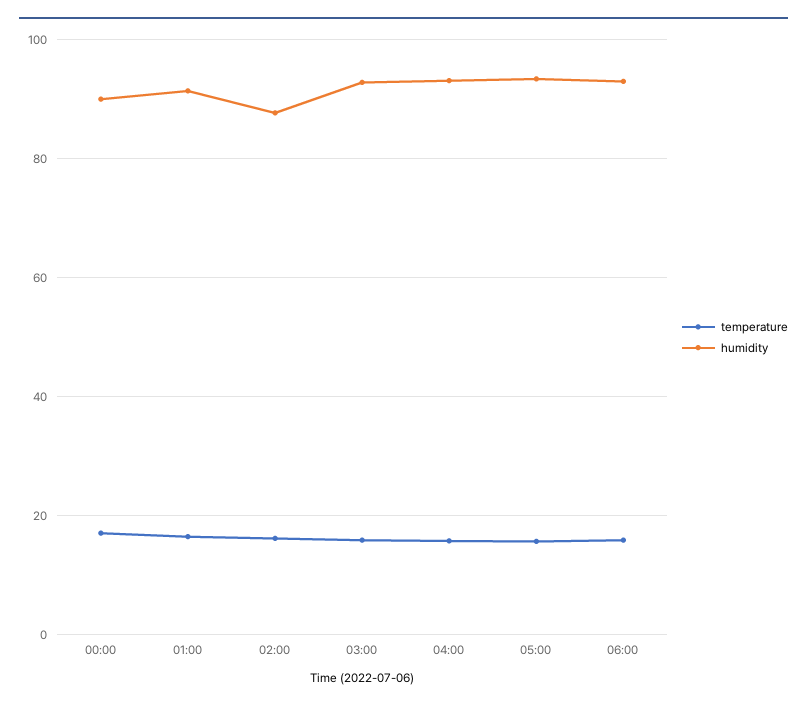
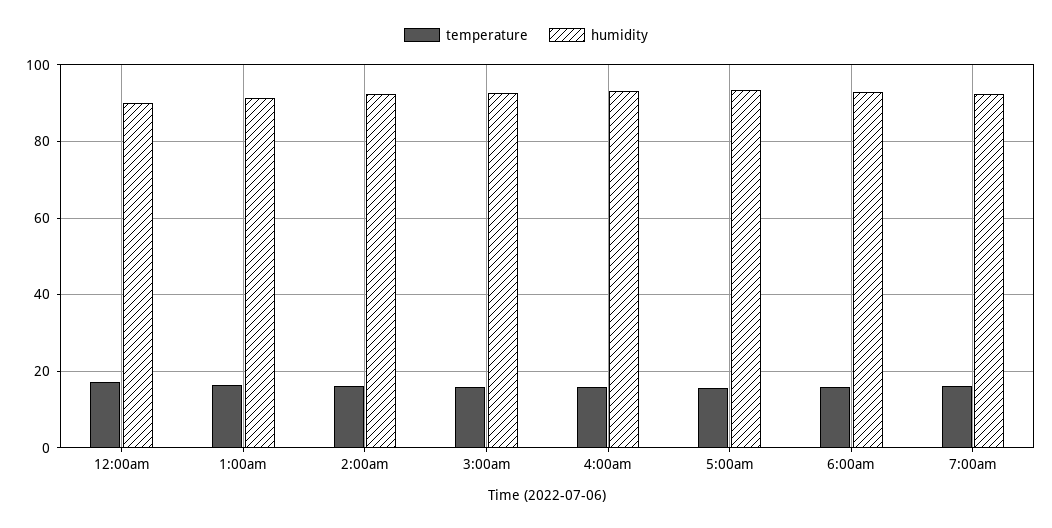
humidity, 02:00: 88 -> 92
temperature, 7:00am: none -> 16
humidity, 7:00am: none -> 92

